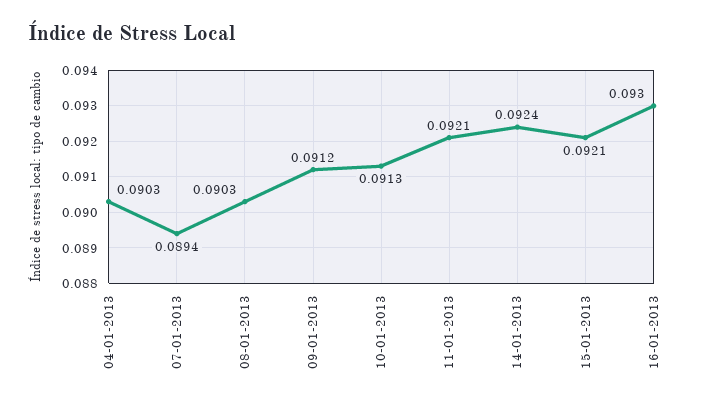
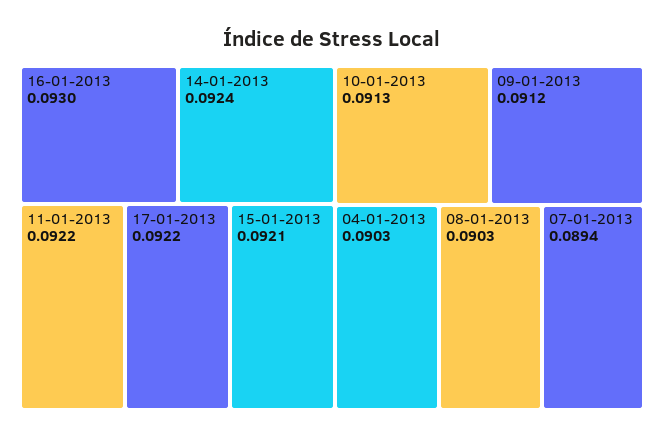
11-01-2013: 0.0921 -> 0.0922
17-01-2013: none -> 0.0922

